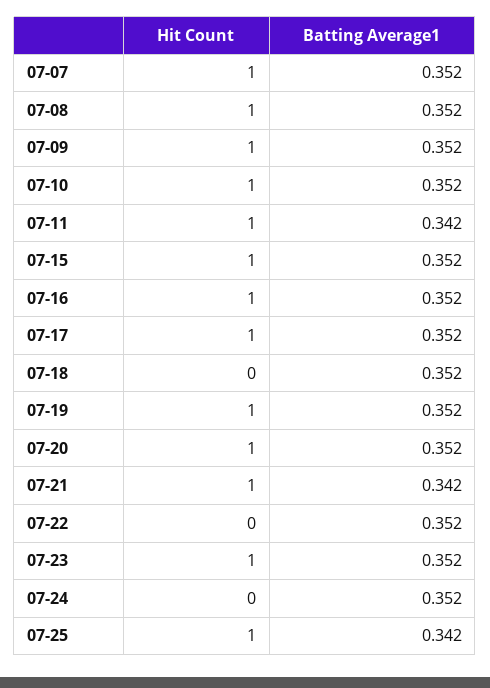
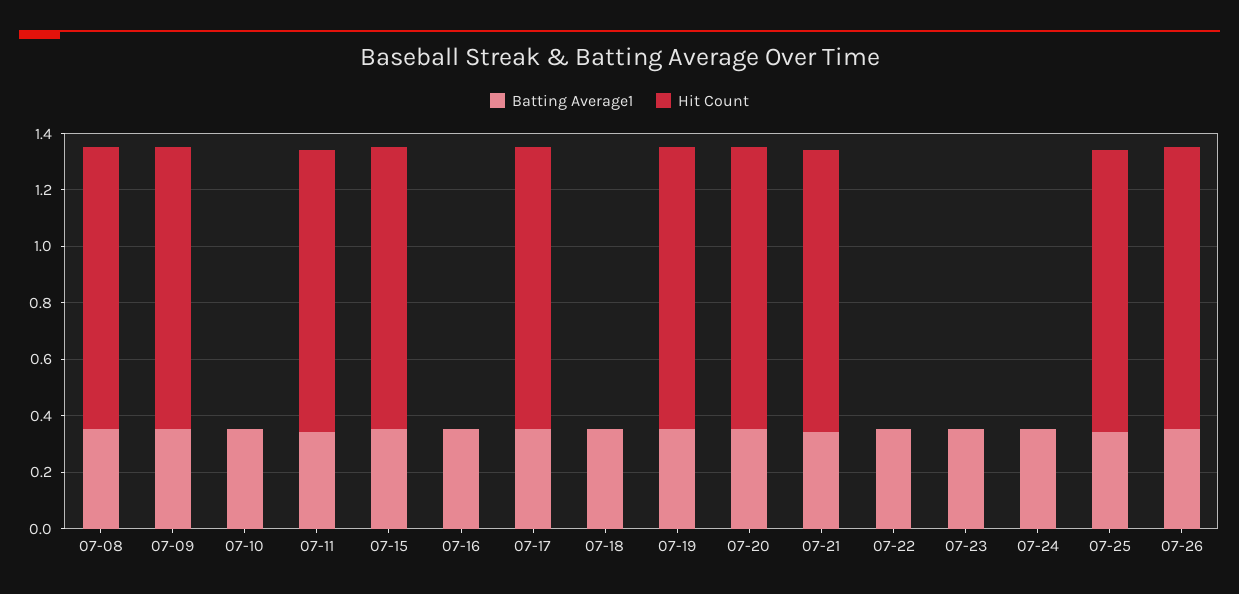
Hit Count, 07-07: 1 -> none
Batting Average1, 07-07: 0.352 -> none
Hit Count, 07-10: 1 -> 0
Hit Count, 07-16: 1 -> 0
Hit Count, 07-23: 1 -> 0
Batting Average1, 07-26: none -> 0.35
Hit Count, 07-26: none -> 1

